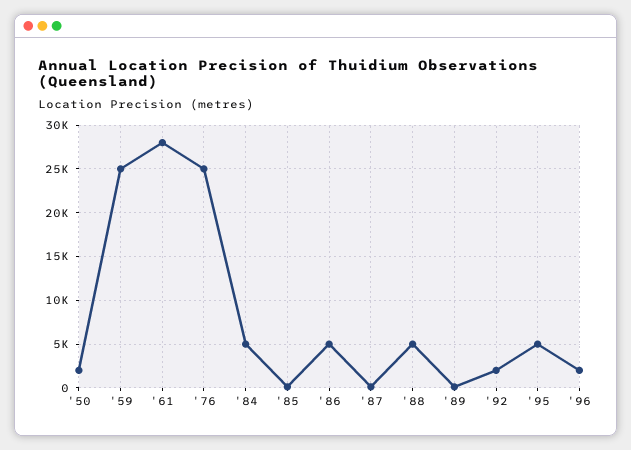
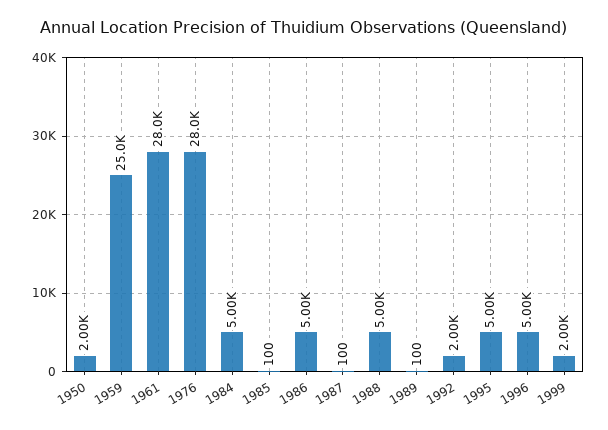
'76: 25000 -> 28000
'96: 2000 -> 5000
1999: none -> 2000

